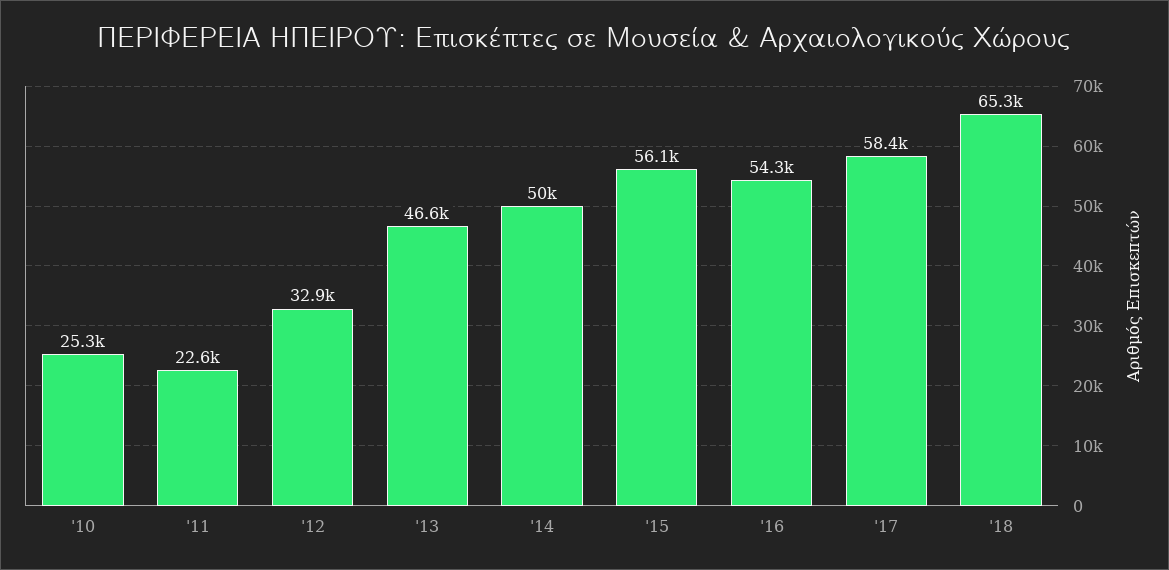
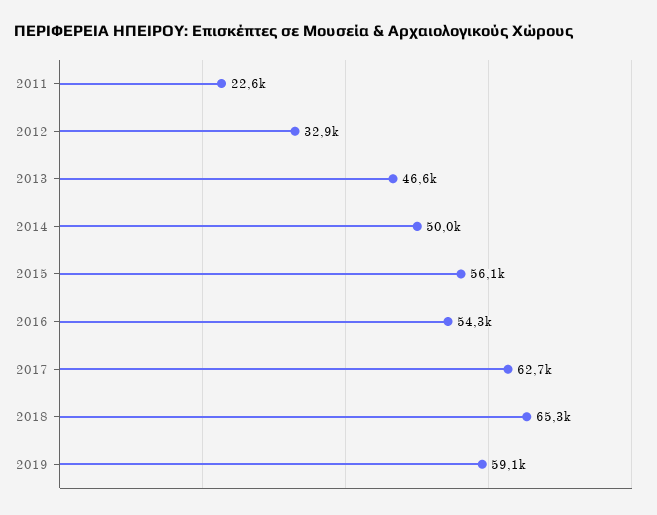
'10: 25300 -> none
'17: 58400 -> 62700
2019: none -> 59100

